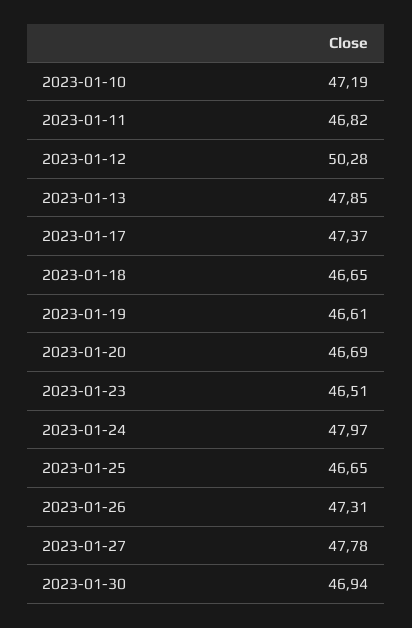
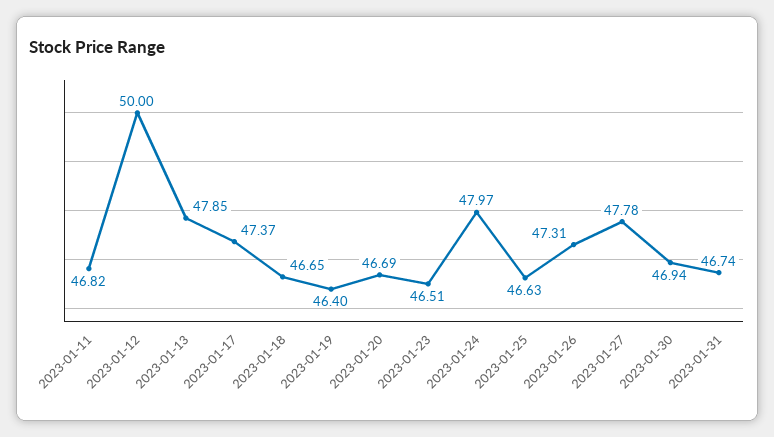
2023-01-10: 47.19 -> none
2023-01-12: 50.28 -> 50
2023-01-19: 46.61 -> 46.4
2023-01-25: 46.65 -> 46.63
2023-01-31: none -> 46.74

